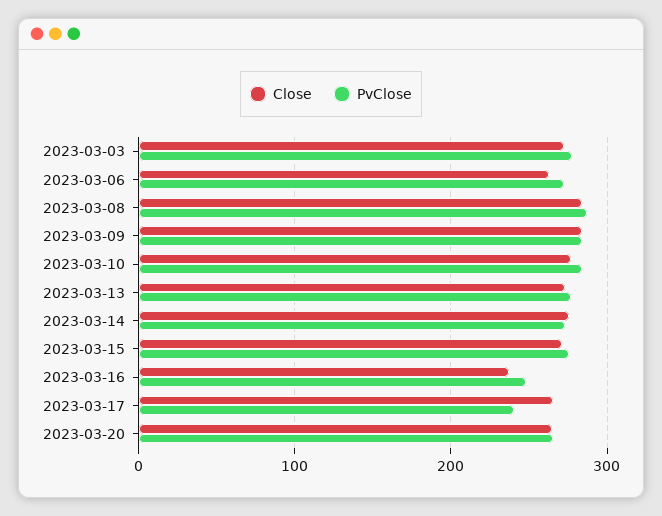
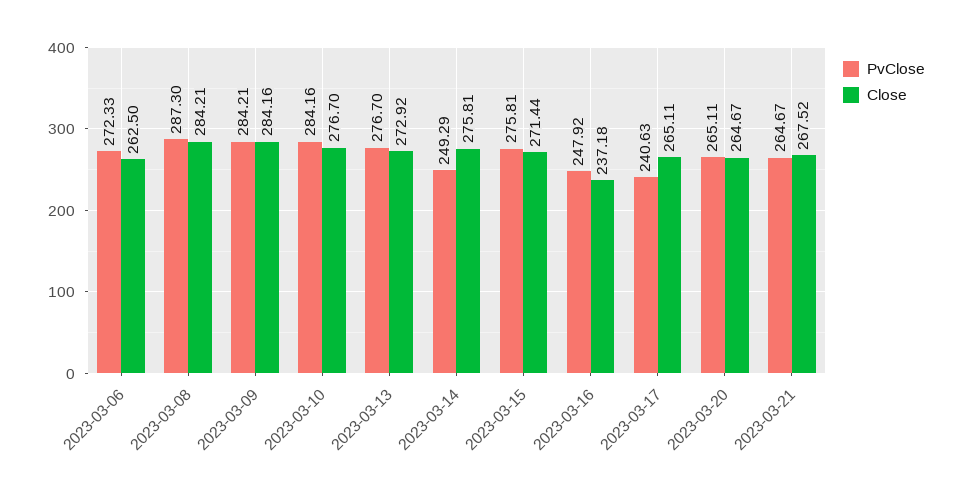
Close, 2023-03-03: 270 -> none
PvClose, 2023-03-03: 280 -> none
PvClose, 2023-03-14: 270 -> 249.29
PvClose, 2023-03-21: none -> 264.67
Close, 2023-03-21: none -> 267.52

